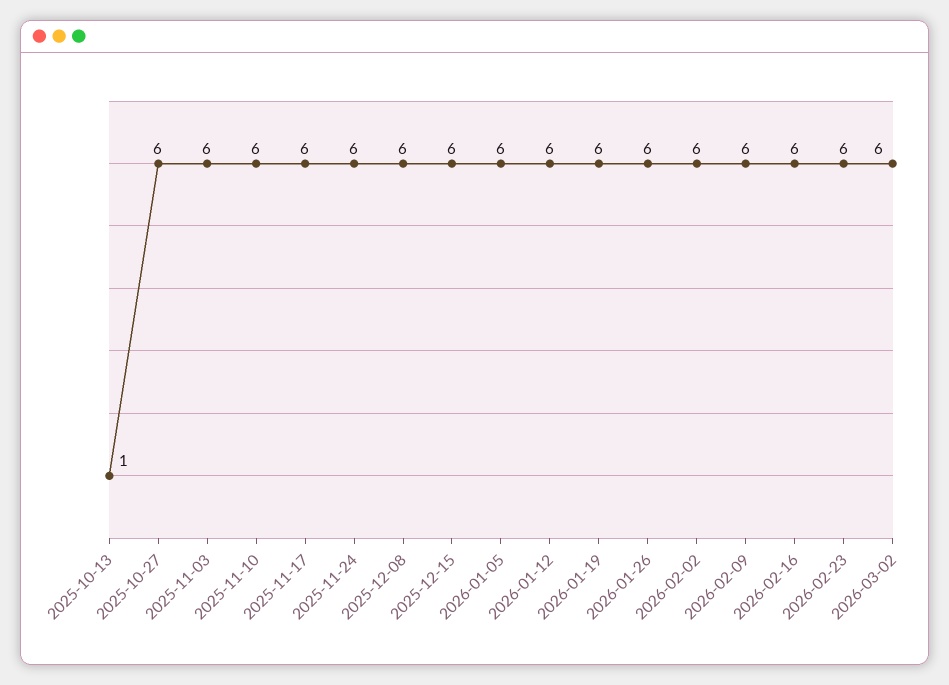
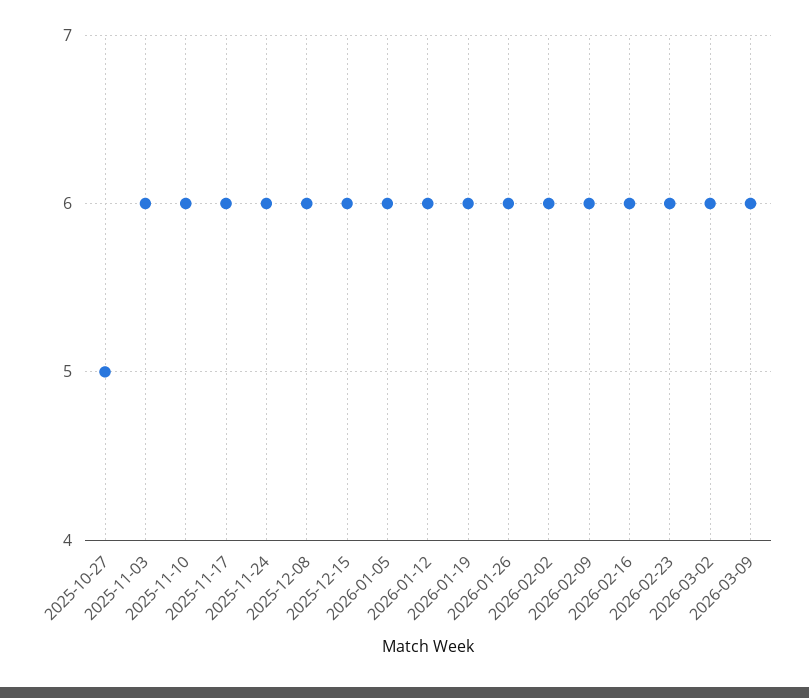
2025-10-13: 1 -> none
2025-10-27: 6 -> 5
2026-03-09: none -> 6

